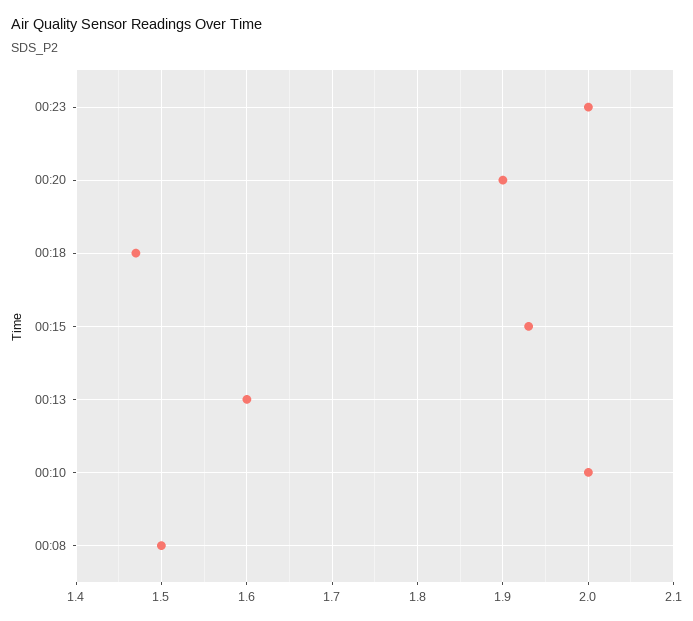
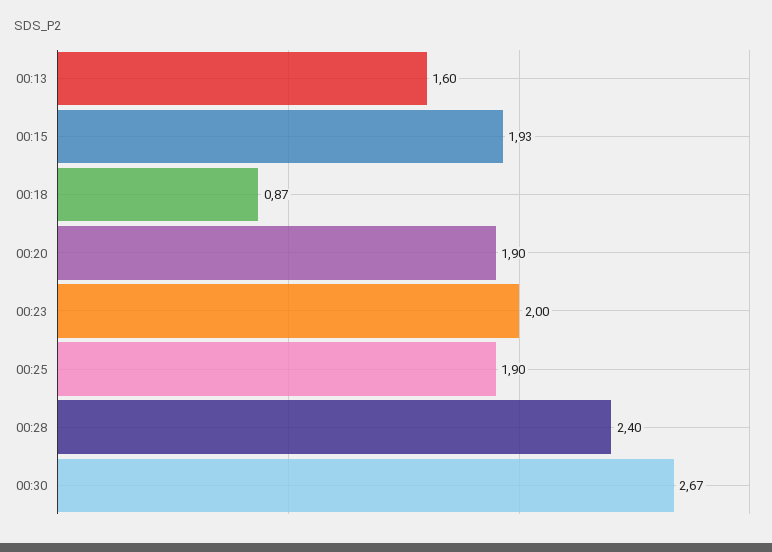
00:18: 1.47 -> 0.87
00:10: 2 -> none
00:08: 1.5 -> none
00:25: none -> 1.9
00:28: none -> 2.4
00:30: none -> 2.67

